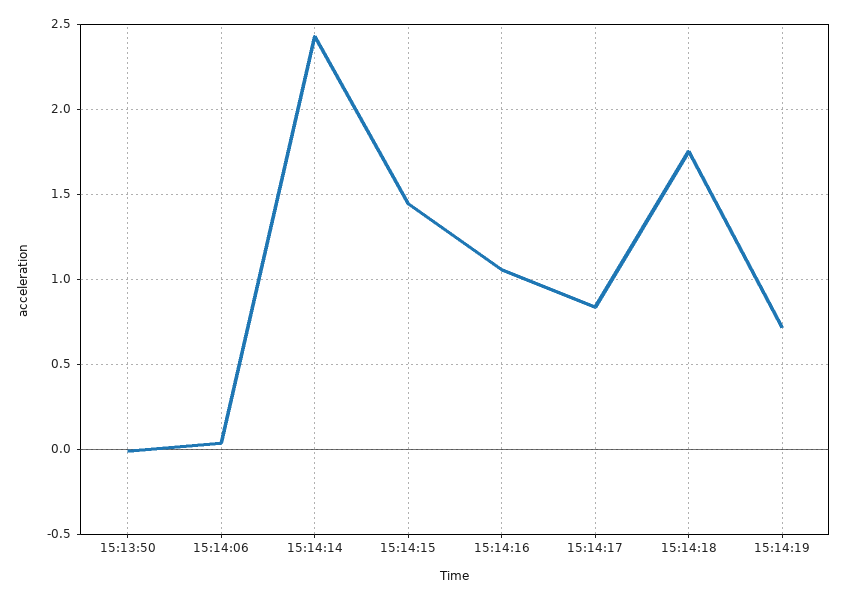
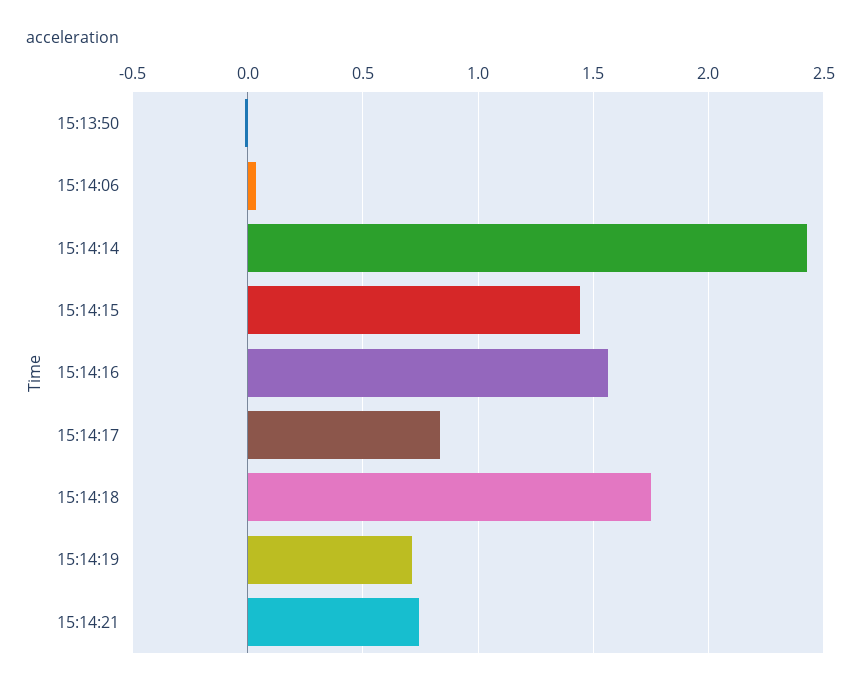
15:14:16: 1.05 -> 1.55
15:14:21: none -> 0.75

